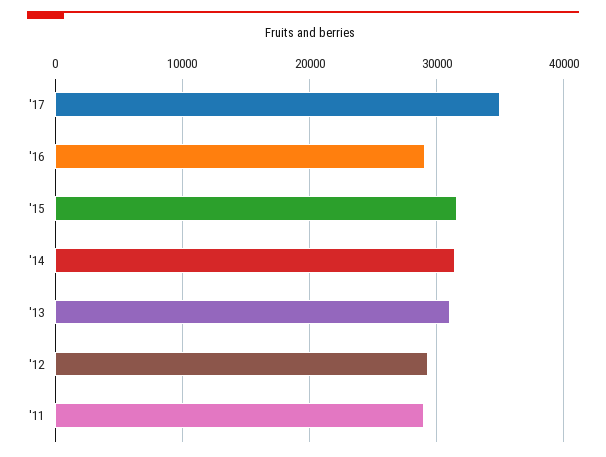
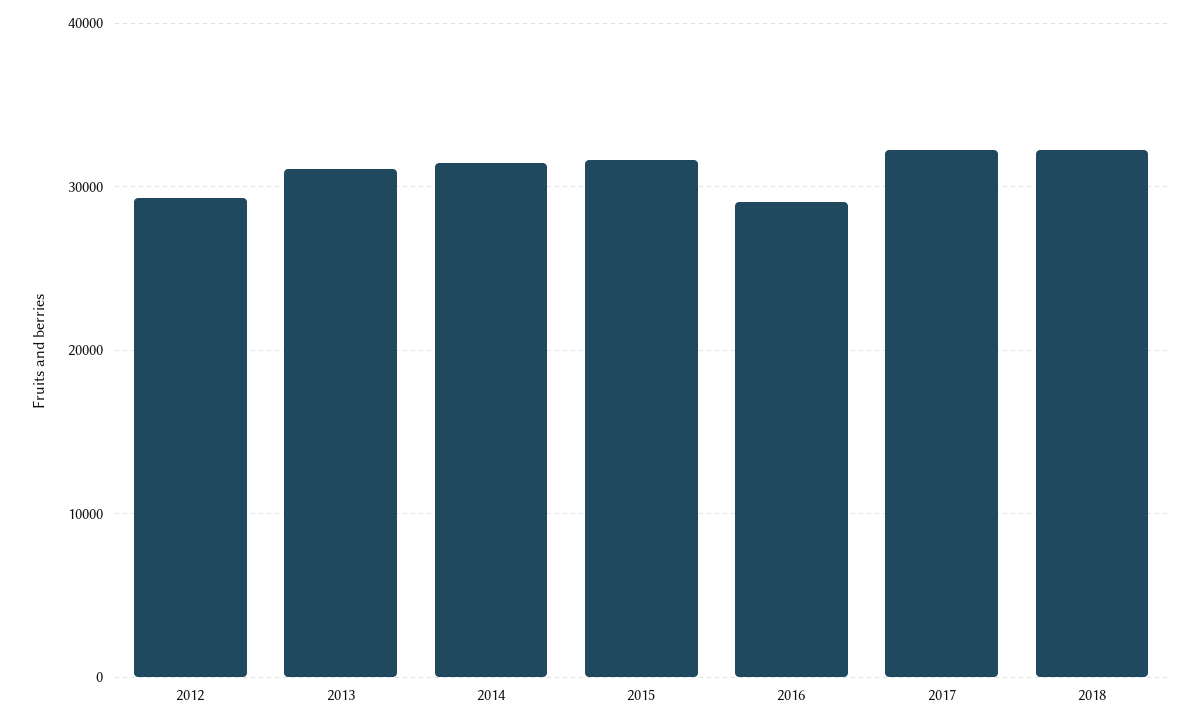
'17: 35000 -> 32000
'11: 29000 -> none
2018: none -> 32000

